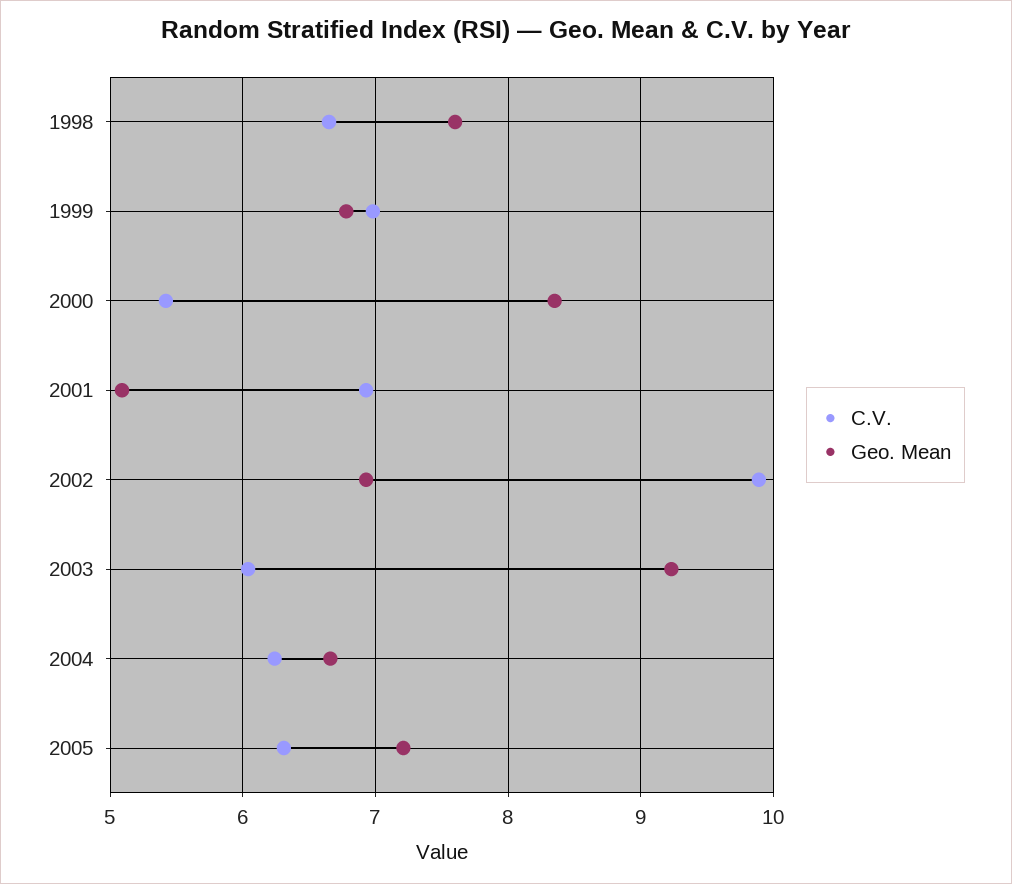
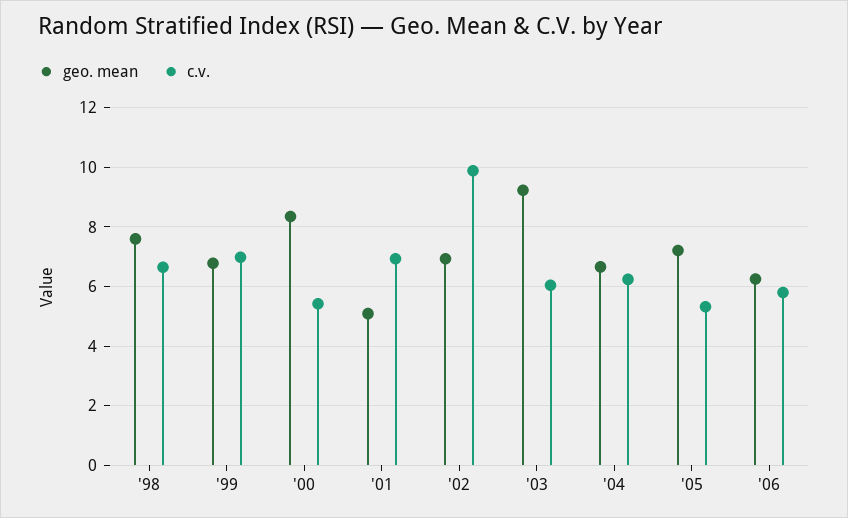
C.V., 2005: 6.3 -> 5.25
Geo. Mean, '06: none -> 6.25
C.V., '06: none -> 5.75

